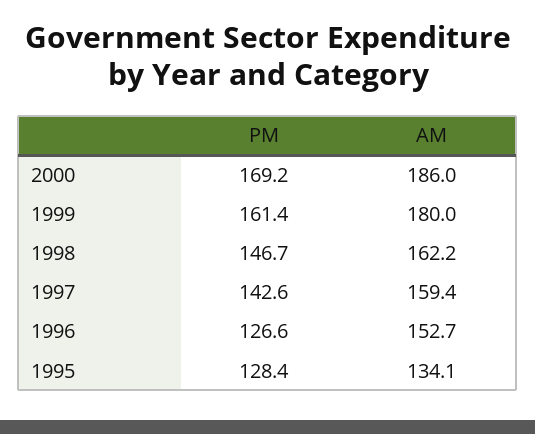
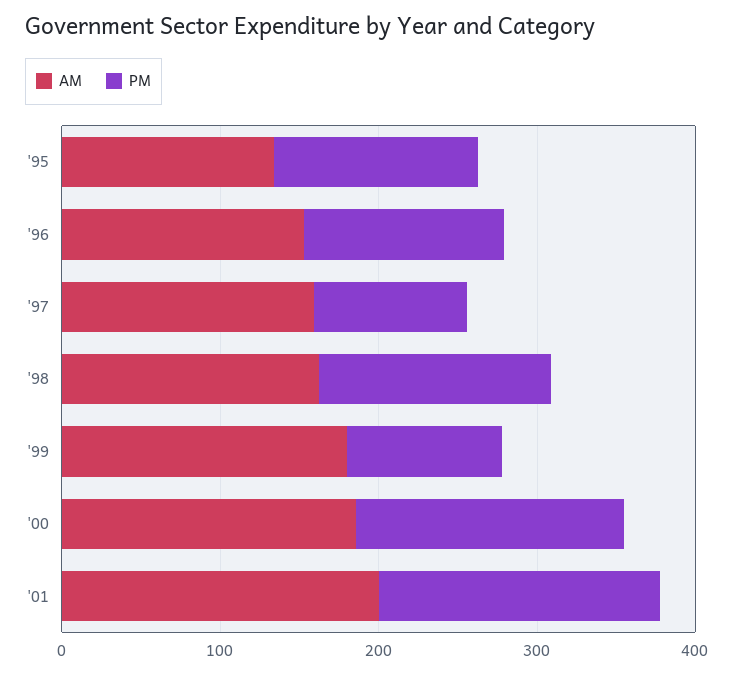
PM, 1999: 161.4 -> 100
PM, 1997: 142.6 -> 100
AM, '01: none -> 200
PM, '01: none -> 180

